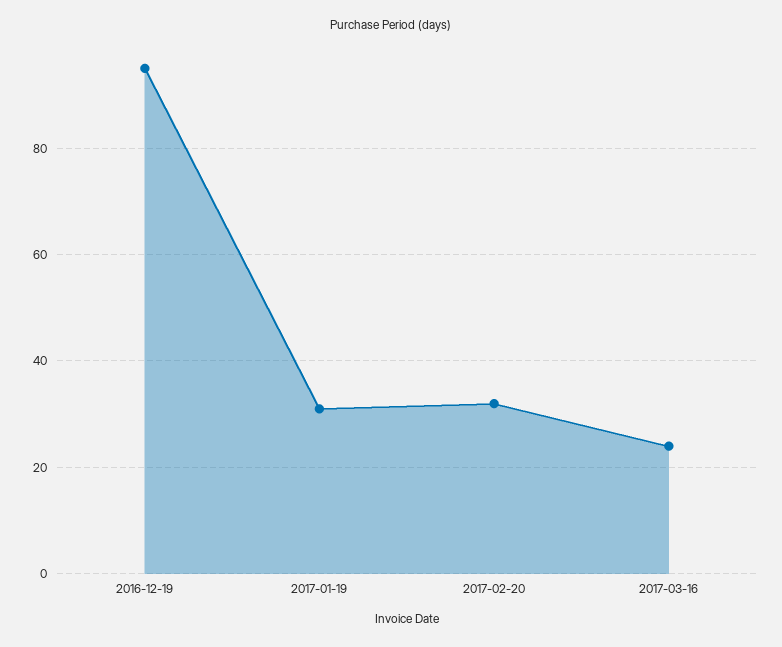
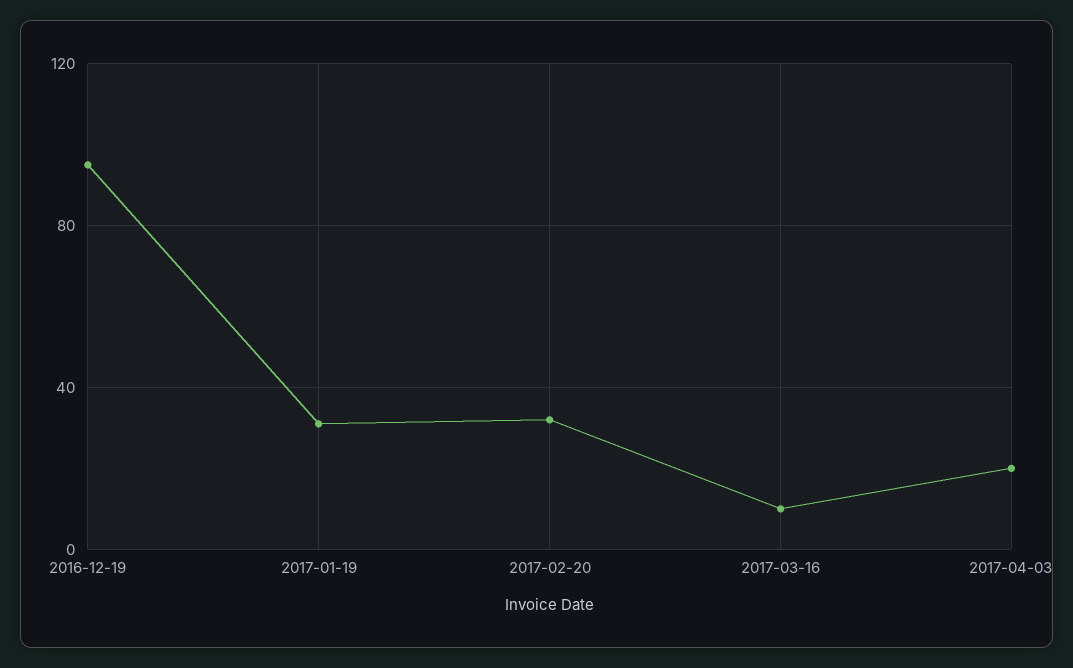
2017-03-16: 25 -> 10
2017-04-03: none -> 20

